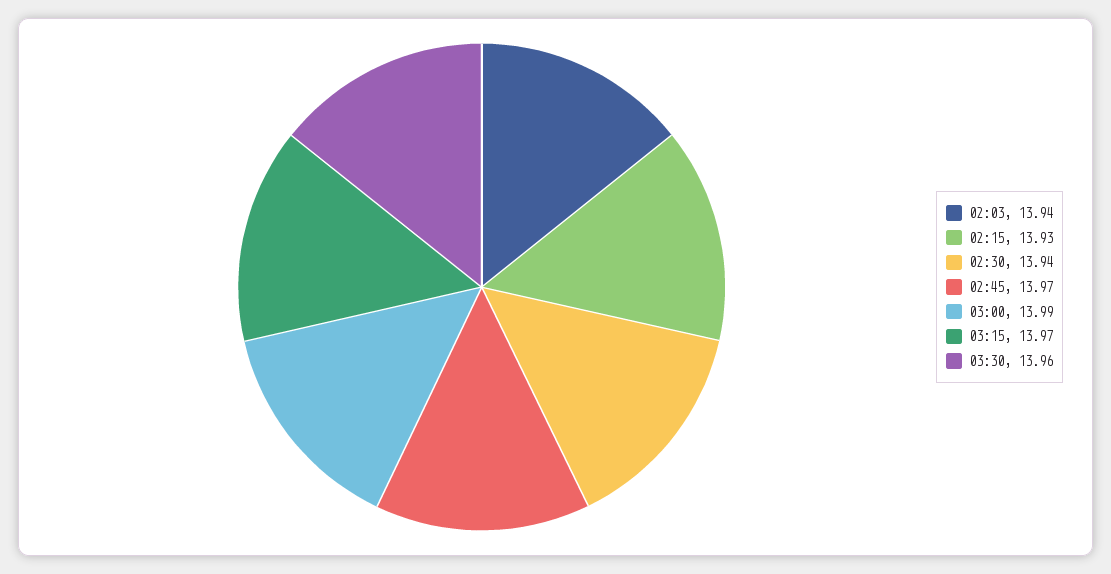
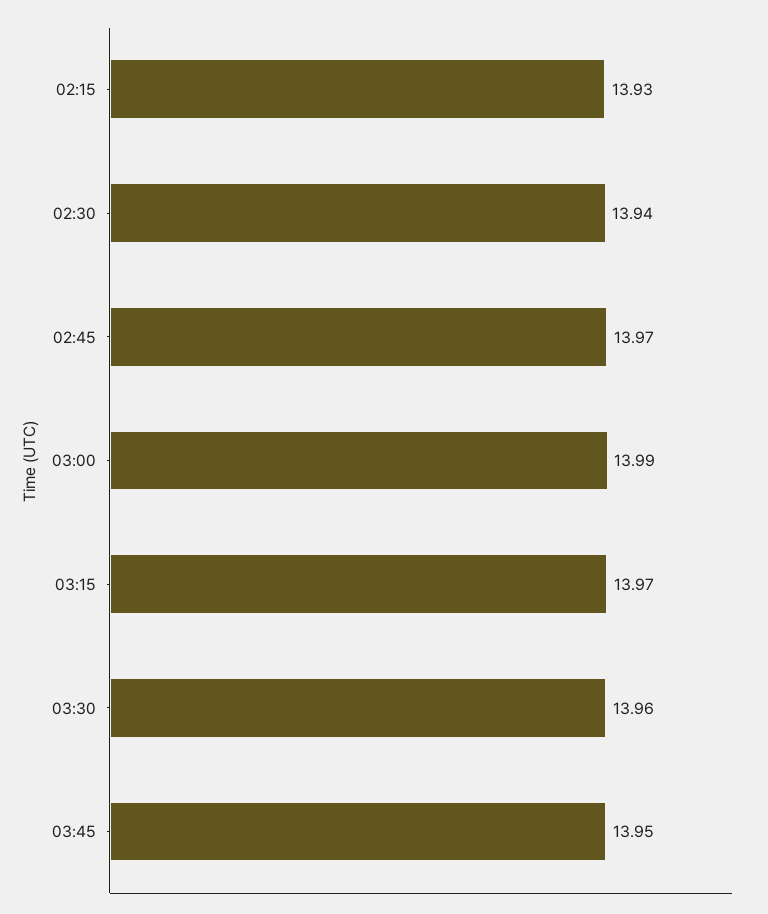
02:03: 13.94 -> none
03:45: none -> 13.95

